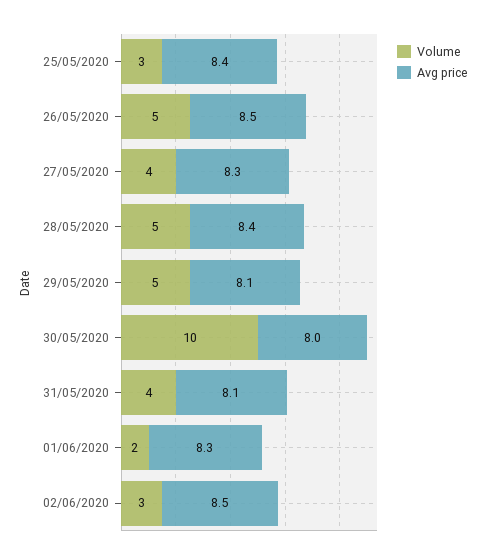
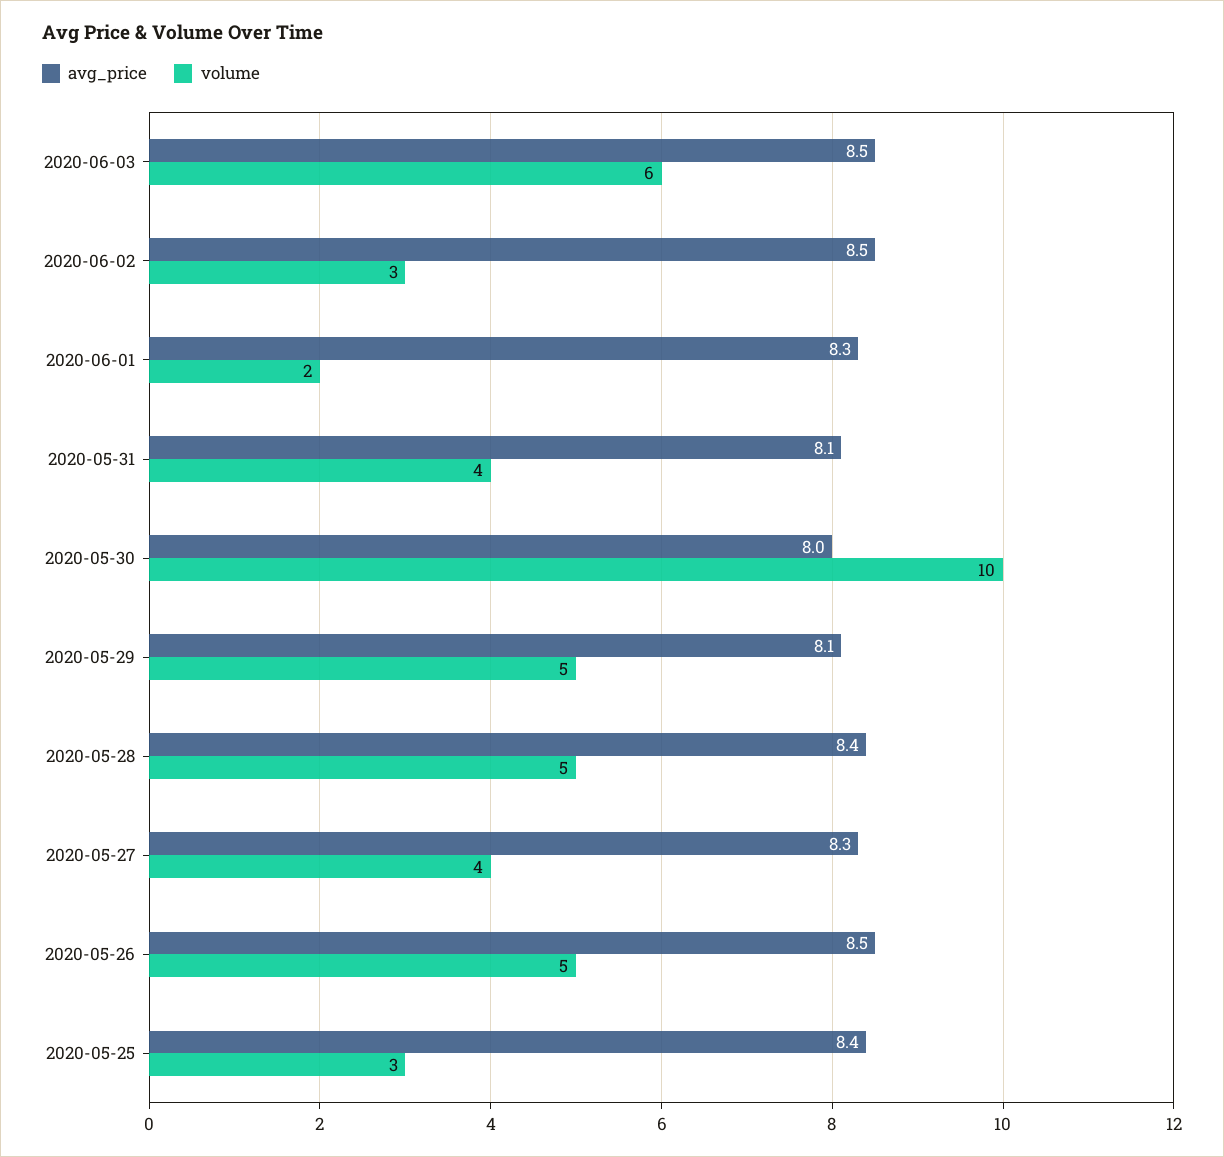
Avg price, 2020-06-03: none -> 8.5
Volume, 2020-06-03: none -> 6

